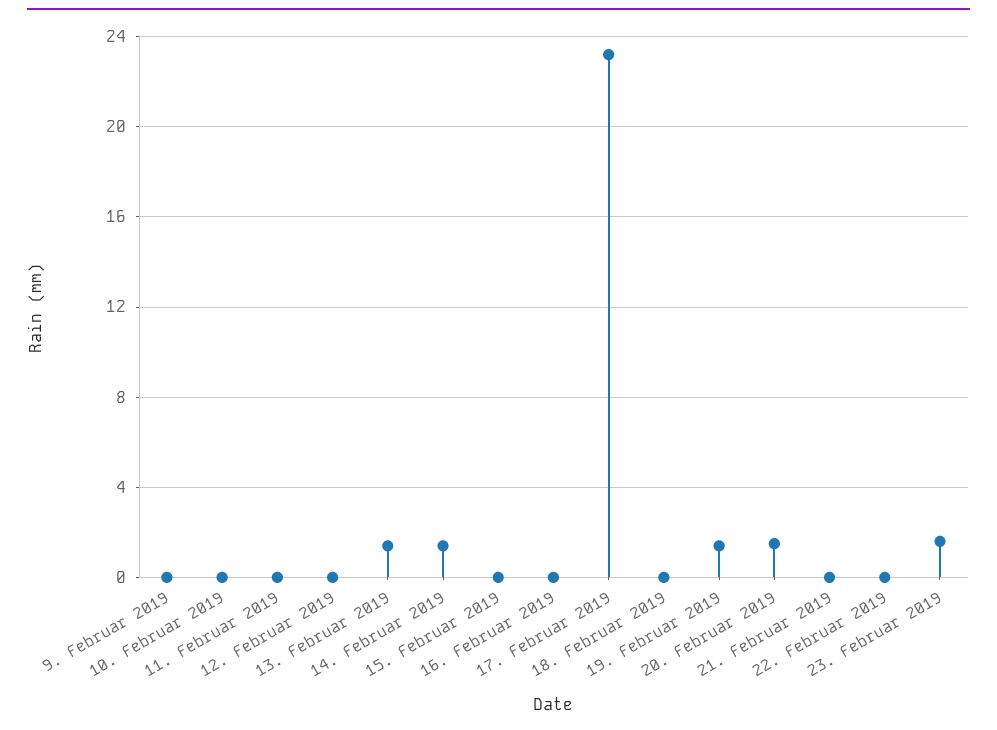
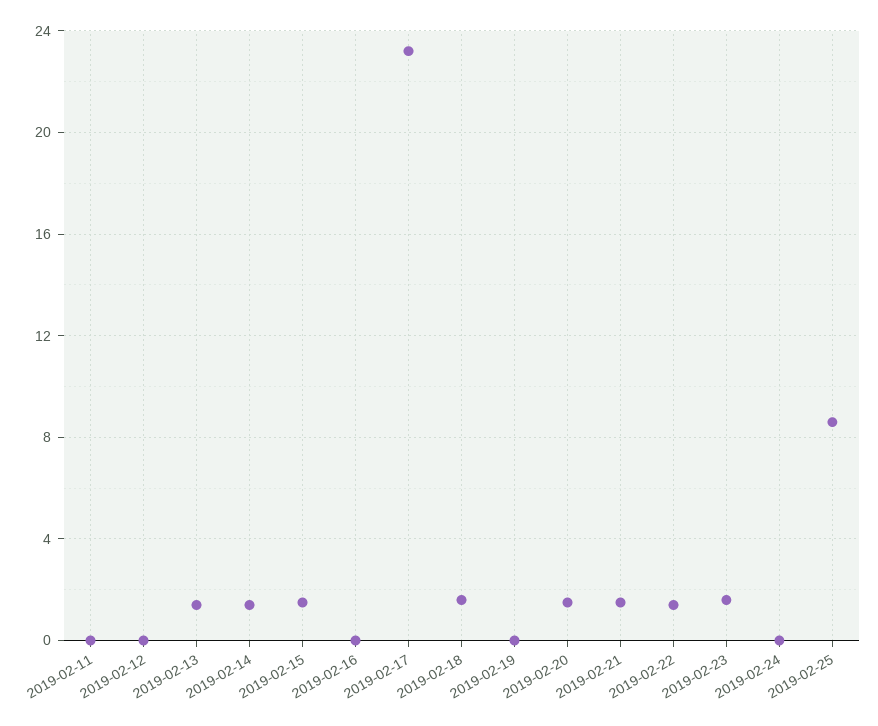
9. Februar 2019: 0 -> none
10. Februar 2019: 0 -> none
15. Februar 2019: 0 -> 1.5
18. Februar 2019: 0 -> 1.5
19. Februar 2019: 1.5 -> 0
21. Februar 2019: 0 -> 1.5
22. Februar 2019: 0 -> 1.5
2019-02-24: none -> 0
2019-02-25: none -> 8.5

